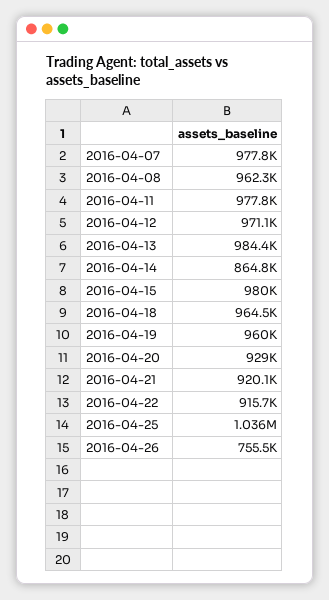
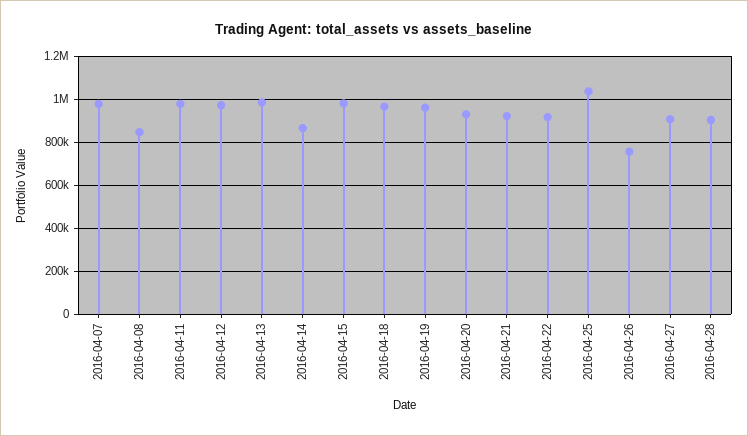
2016-04-08: 962300 -> 850000
2016-04-27: none -> 900000
2016-04-28: none -> 900000

